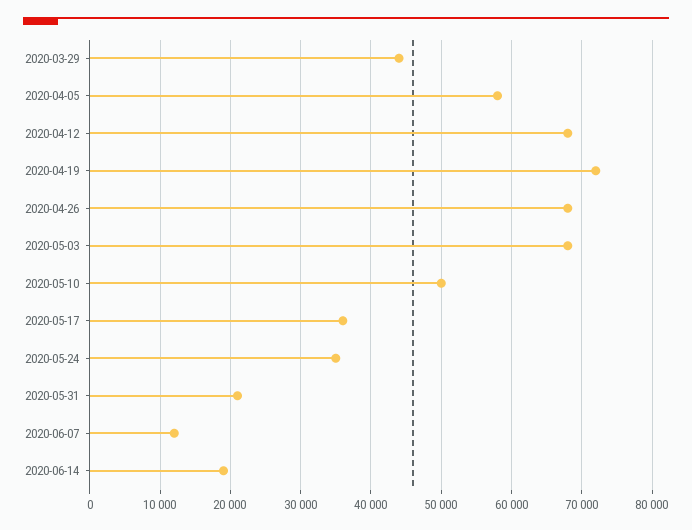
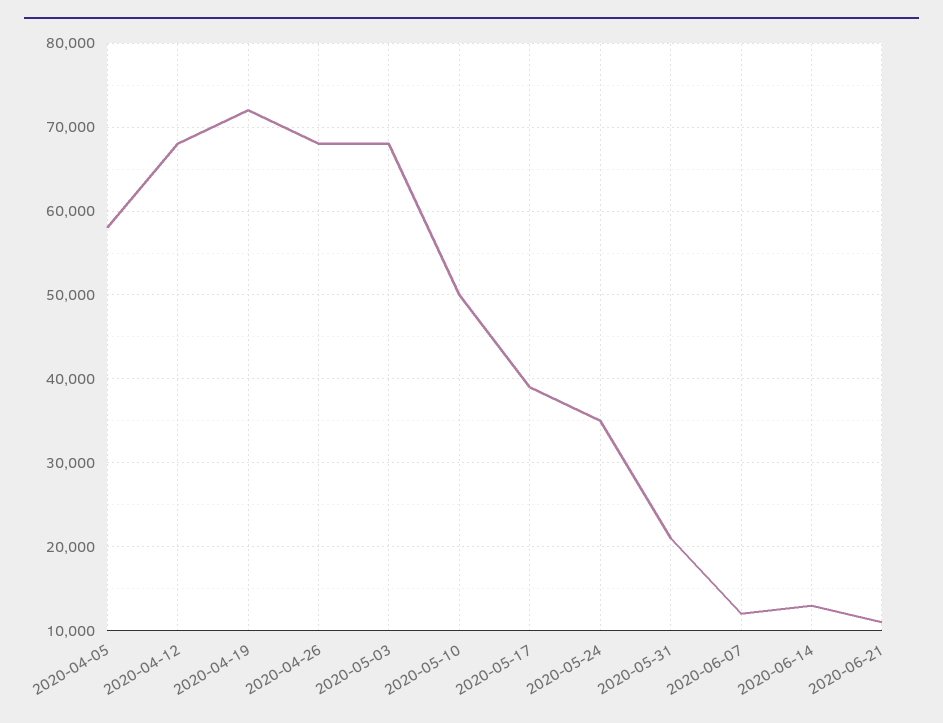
2020-03-29: 44000 -> none
2020-05-17: 36000 -> 39000
2020-06-14: 19000 -> 13000
2020-06-21: none -> 11000

